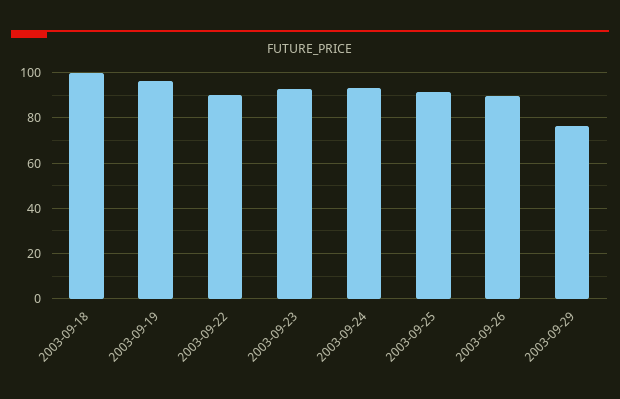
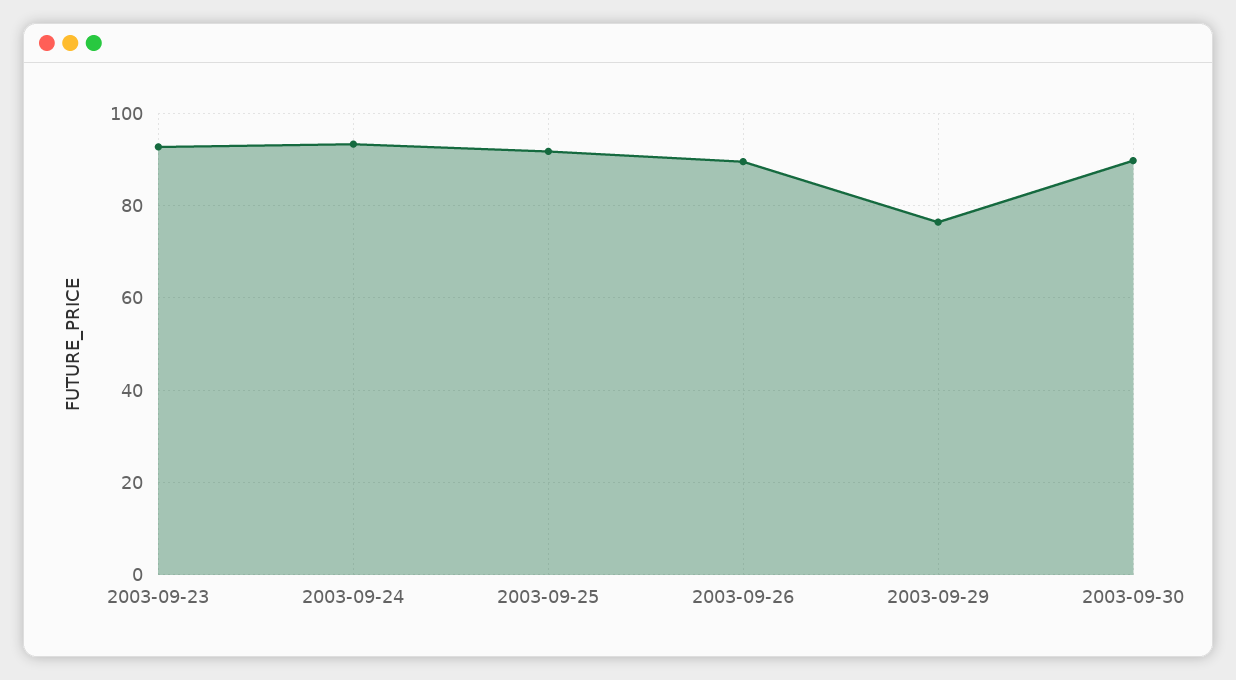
2003-09-18: 100 -> none
2003-09-19: 95 -> none
2003-09-22: 90 -> none
2003-09-30: none -> 90

